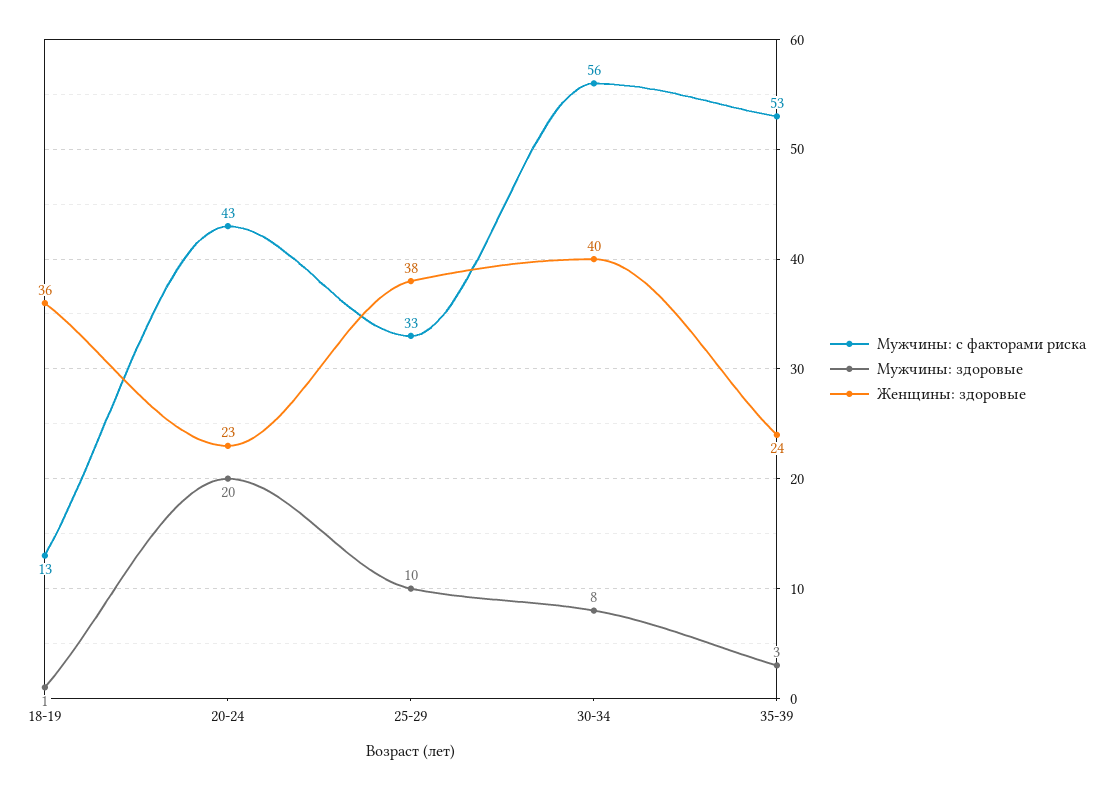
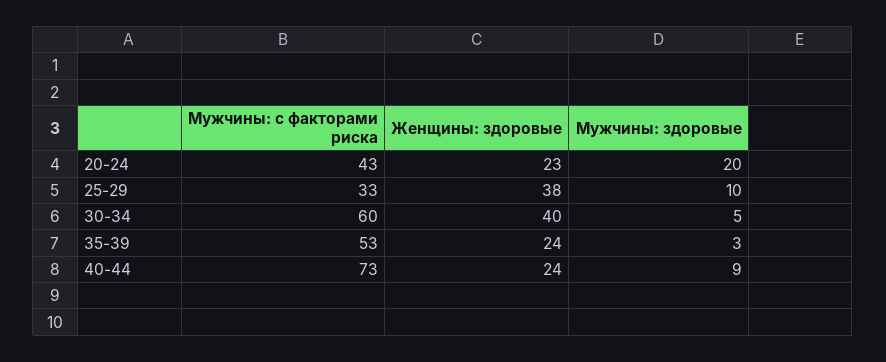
Мужчины: с факторами риска, 18-19: 13 -> none
Мужчины: здоровые, 18-19: 1 -> none
Женщины: здоровые, 18-19: 36 -> none
Мужчины: с факторами риска, 30-34: 56 -> 60
Мужчины: здоровые, 30-34: 8 -> 5
Мужчины: с факторами риска, 40-44: none -> 73
Женщины: здоровые, 40-44: none -> 24
Мужчины: здоровые, 40-44: none -> 9

